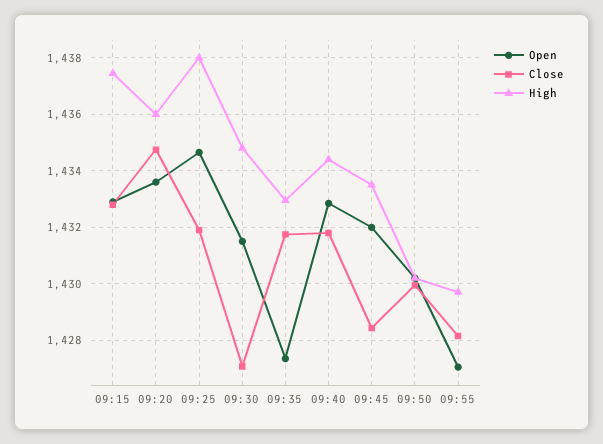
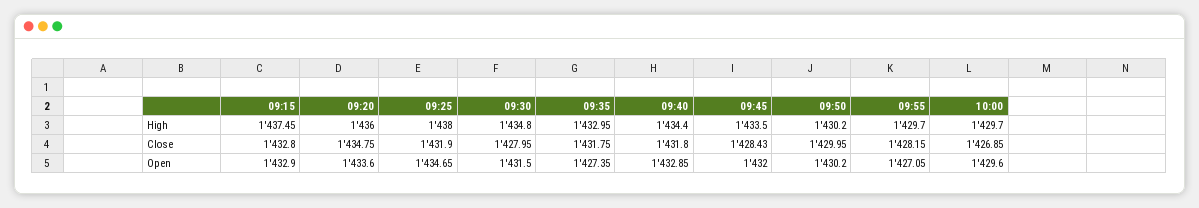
Close, 09:30: 1427 -> 1427.95
High, 10:00: none -> 1429.7
Close, 10:00: none -> 1426.85
Open, 10:00: none -> 1429.6

